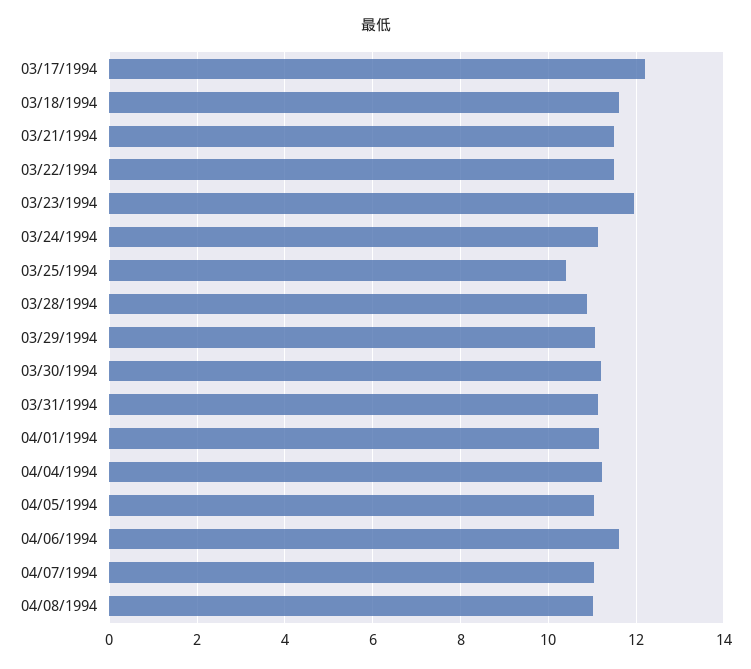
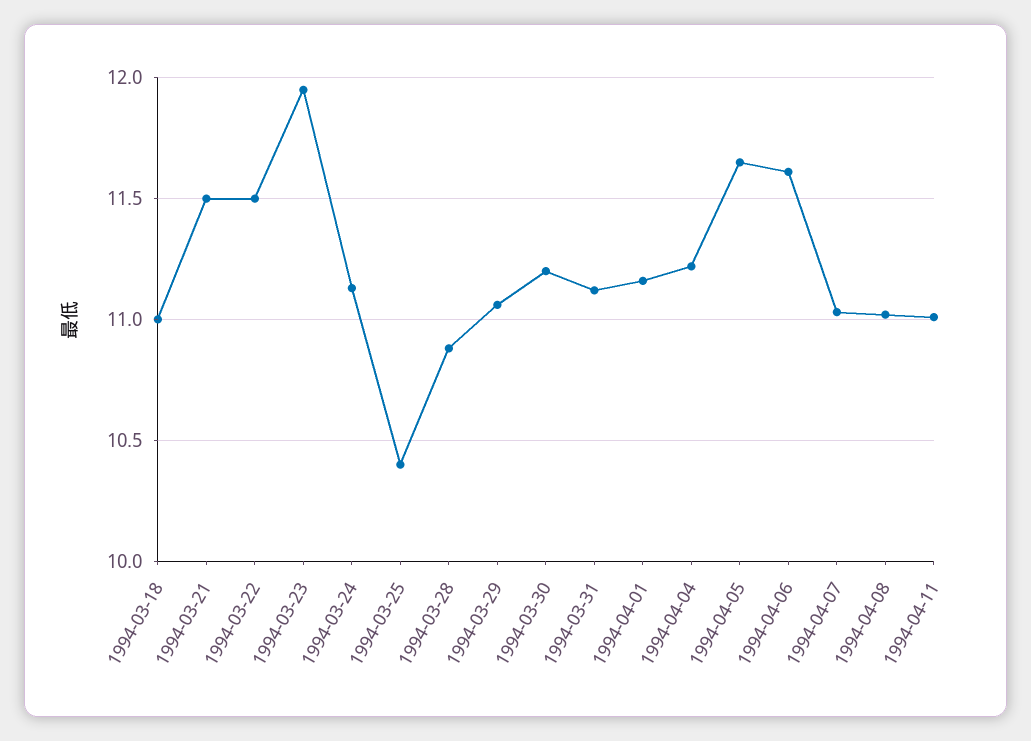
03/17/1994: 12.2 -> none
03/18/1994: 11.6 -> 11
04/05/1994: 11 -> 11.65
1994-04-11: none -> 11

